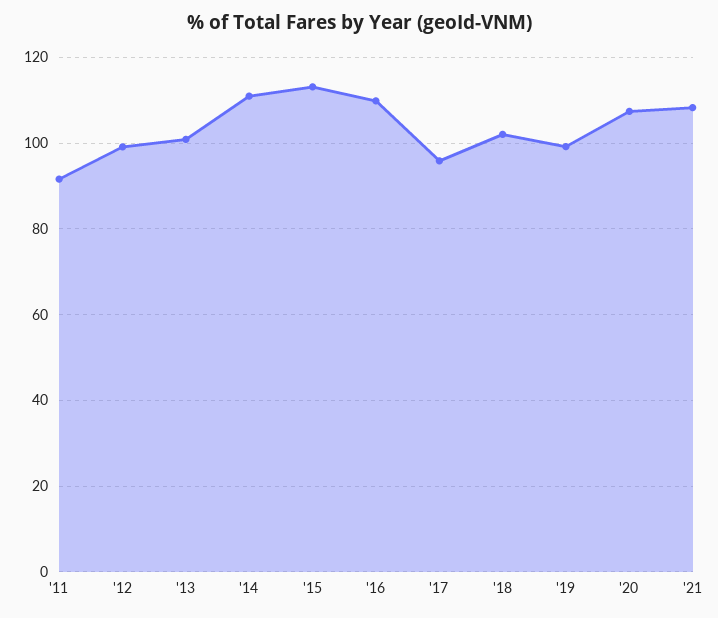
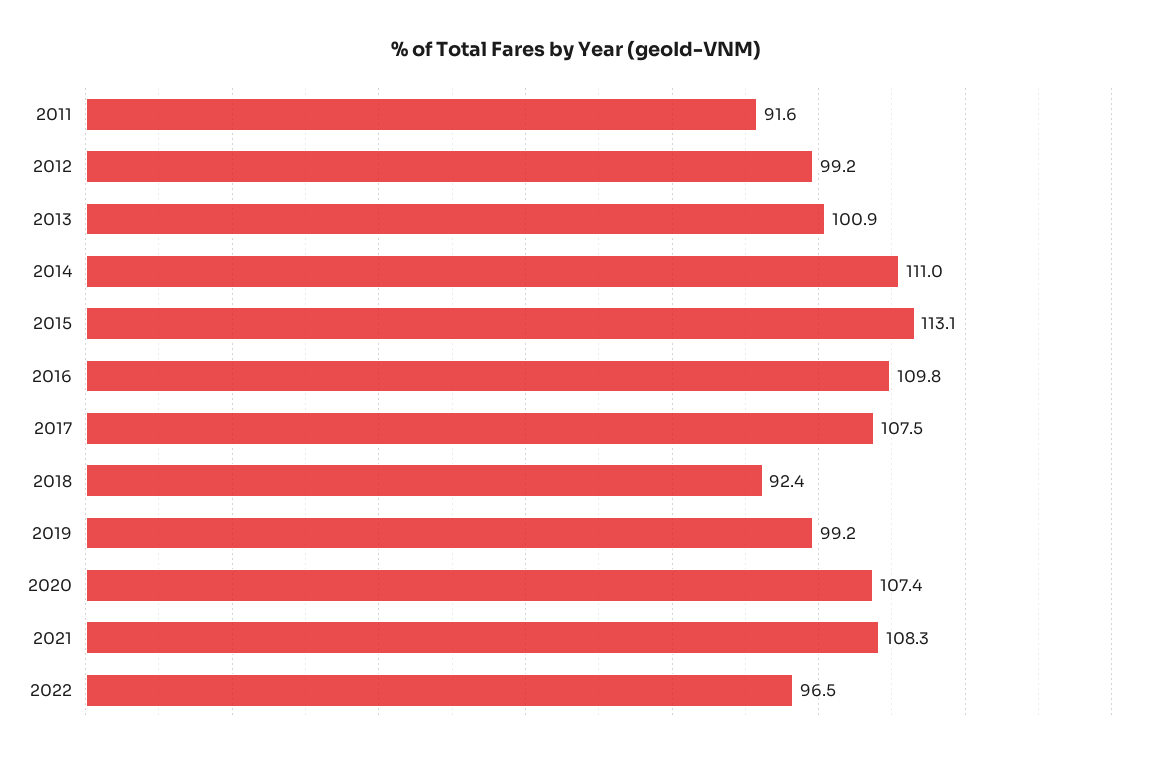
'17: 96 -> 107.5
'18: 102 -> 92.4
2022: none -> 96.5

